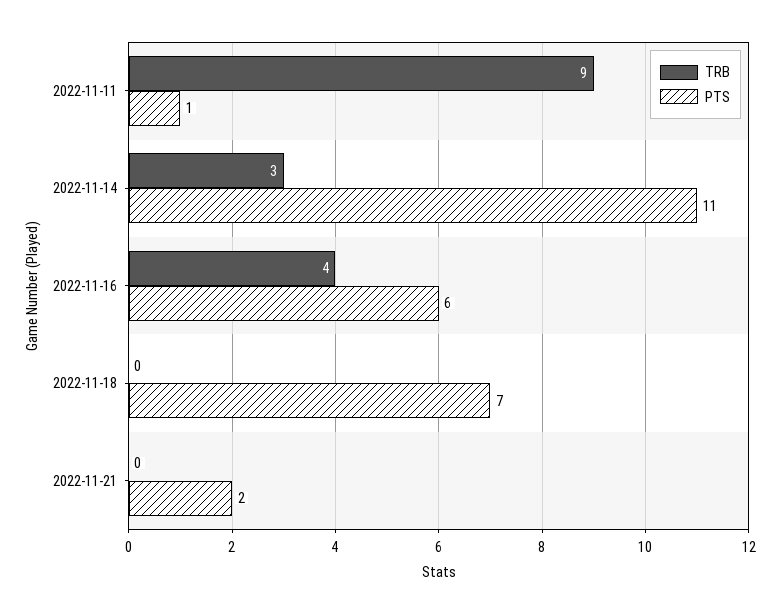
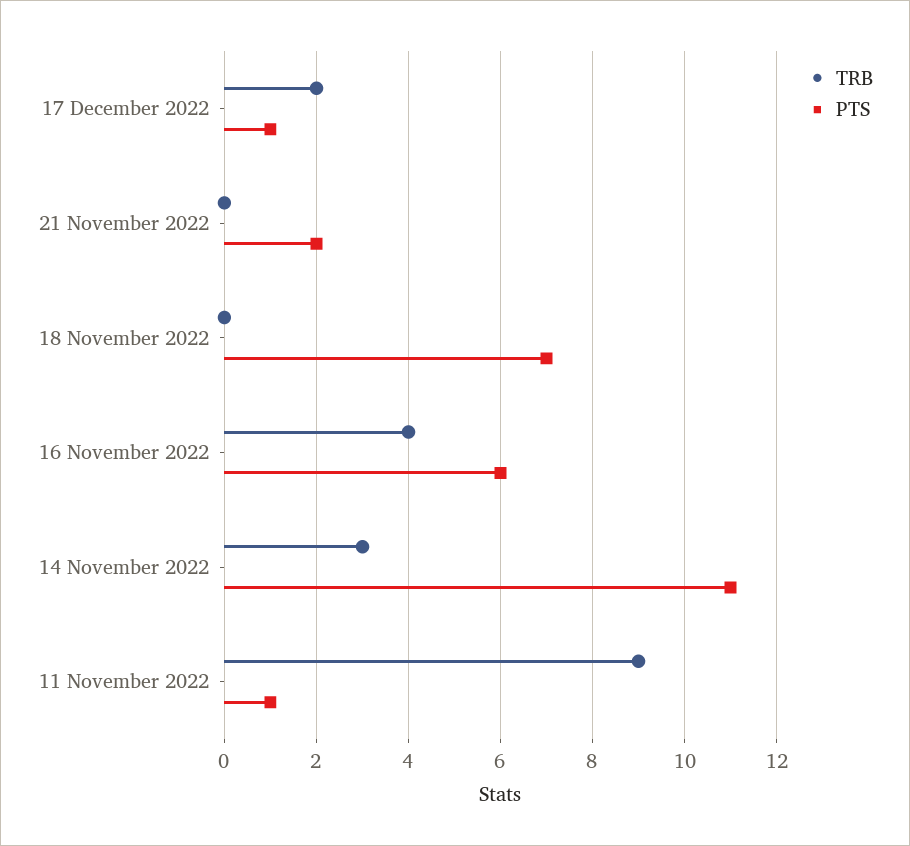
TRB, 17 December 2022: none -> 2
PTS, 17 December 2022: none -> 1

